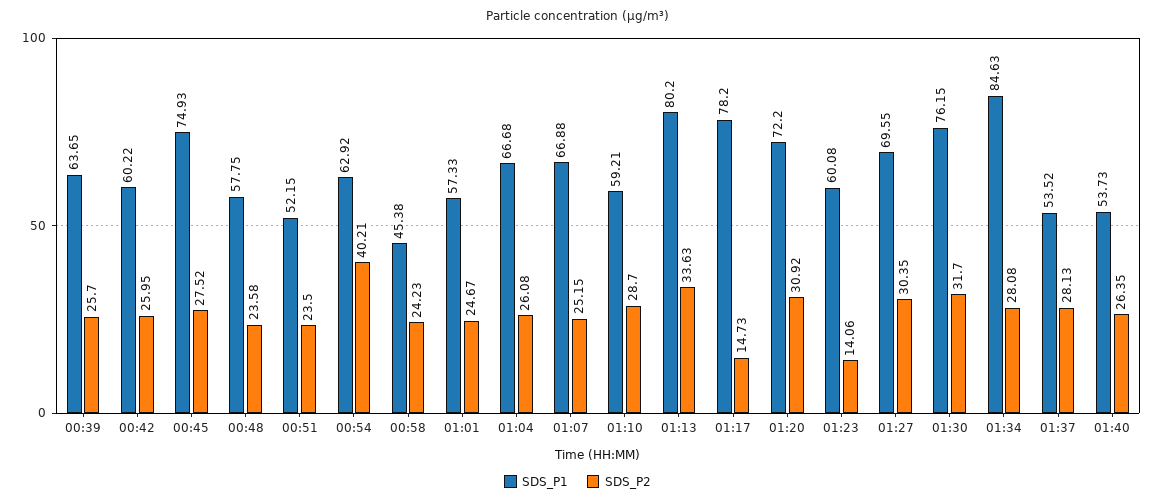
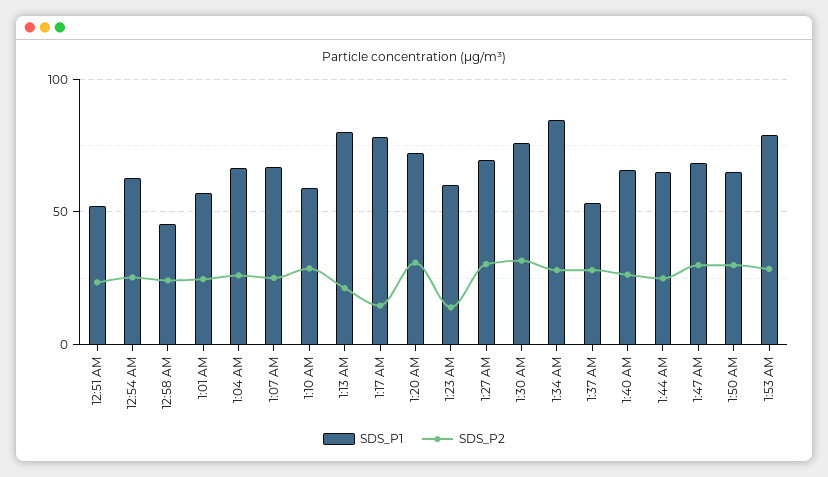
SDS_P1, 00:39: 63.65 -> none
SDS_P2, 00:39: 25.7 -> none
SDS_P1, 00:42: 60.22 -> none
SDS_P2, 00:42: 25.95 -> none
SDS_P1, 00:45: 74.93 -> none
SDS_P2, 00:45: 27.52 -> none
SDS_P1, 00:48: 57.75 -> none
SDS_P2, 00:48: 23.58 -> none
SDS_P2, 00:54: 40.21 -> 25
SDS_P2, 01:13: 33.63 -> 20
SDS_P1, 01:40: 53.73 -> 65
SDS_P1, 1:44 AM: none -> 65
SDS_P2, 1:44 AM: none -> 25
SDS_P1, 1:47 AM: none -> 70
SDS_P2, 1:47 AM: none -> 30
SDS_P1, 1:50 AM: none -> 65
SDS_P2, 1:50 AM: none -> 30
SDS_P1, 1:53 AM: none -> 80
SDS_P2, 1:53 AM: none -> 30

